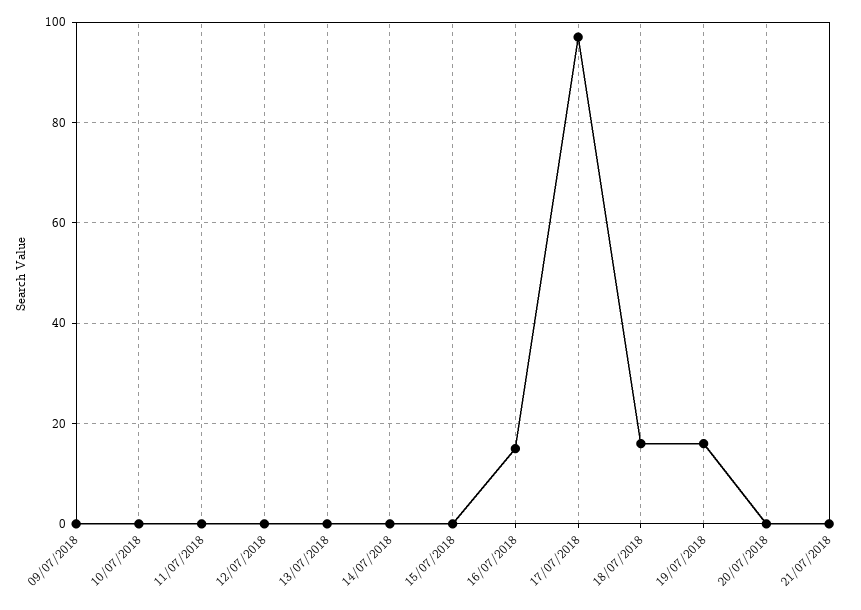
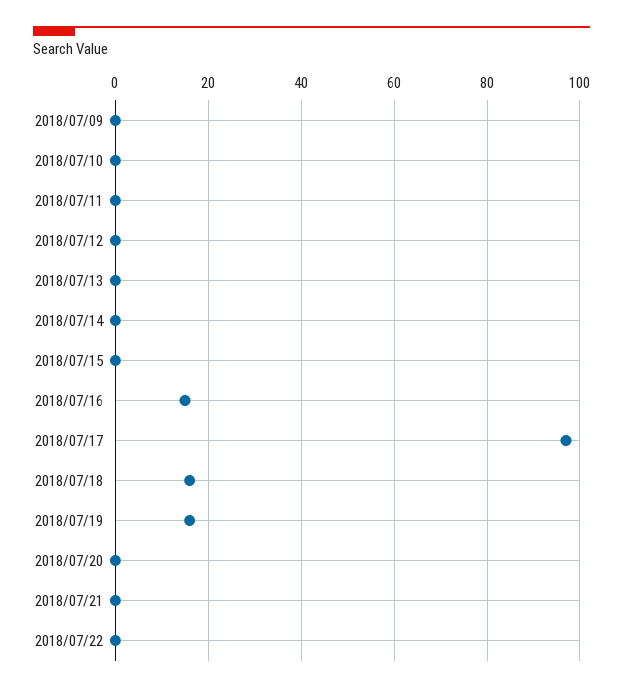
2018/07/22: none -> 0

